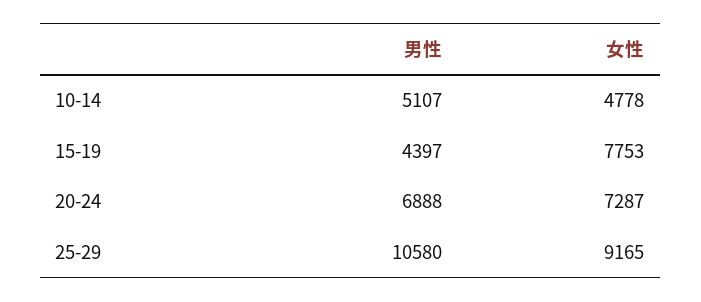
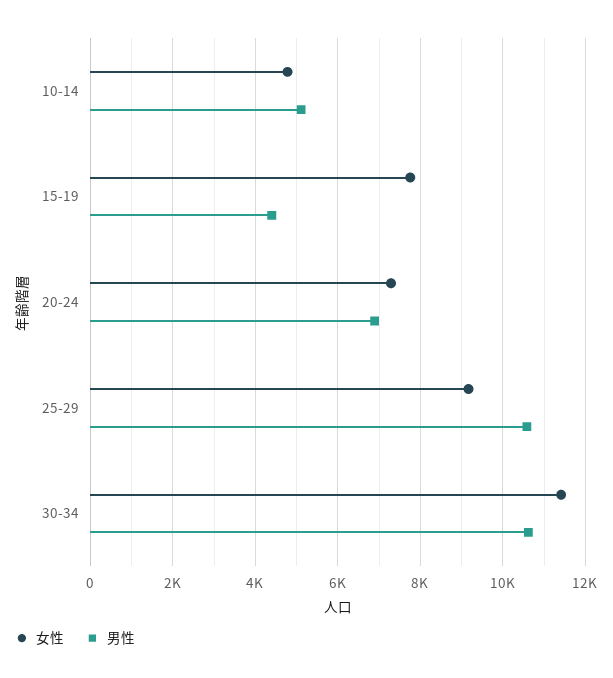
女性, 30-34: none -> 11400
男性, 30-34: none -> 10600

